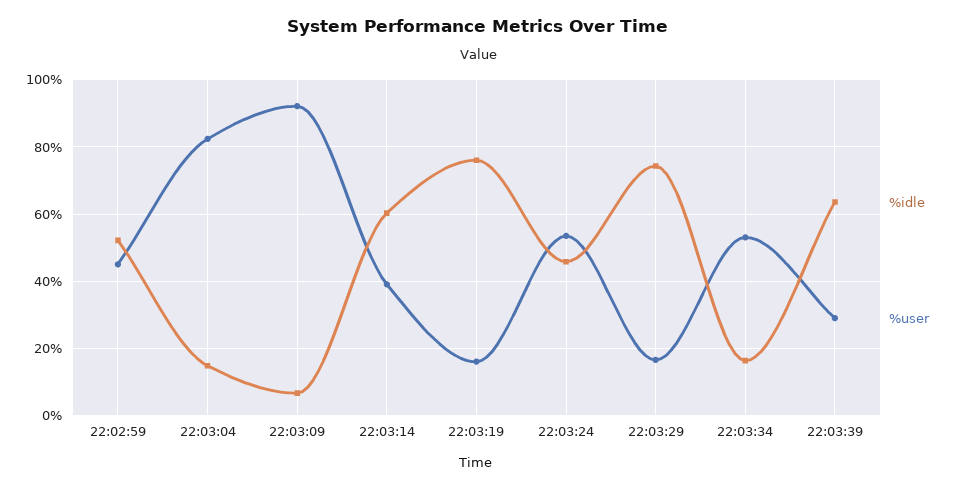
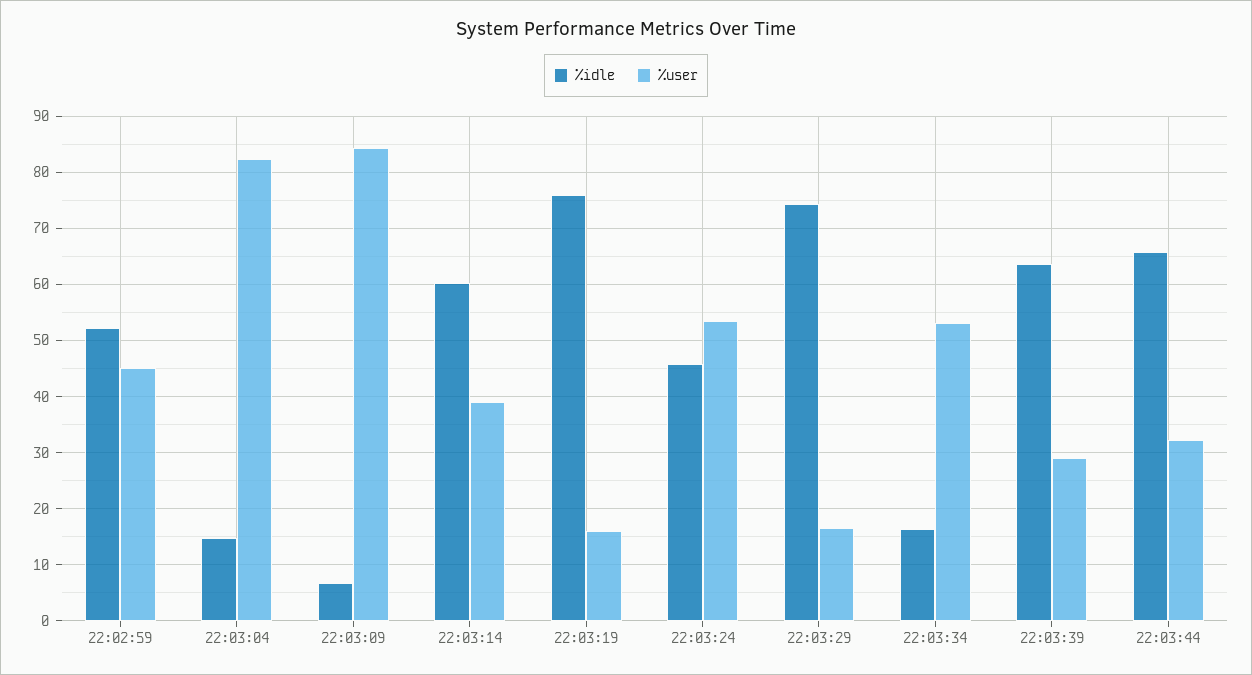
%user, 22:03:09: 92 -> 84
%idle, 22:03:44: none -> 66
%user, 22:03:44: none -> 32

